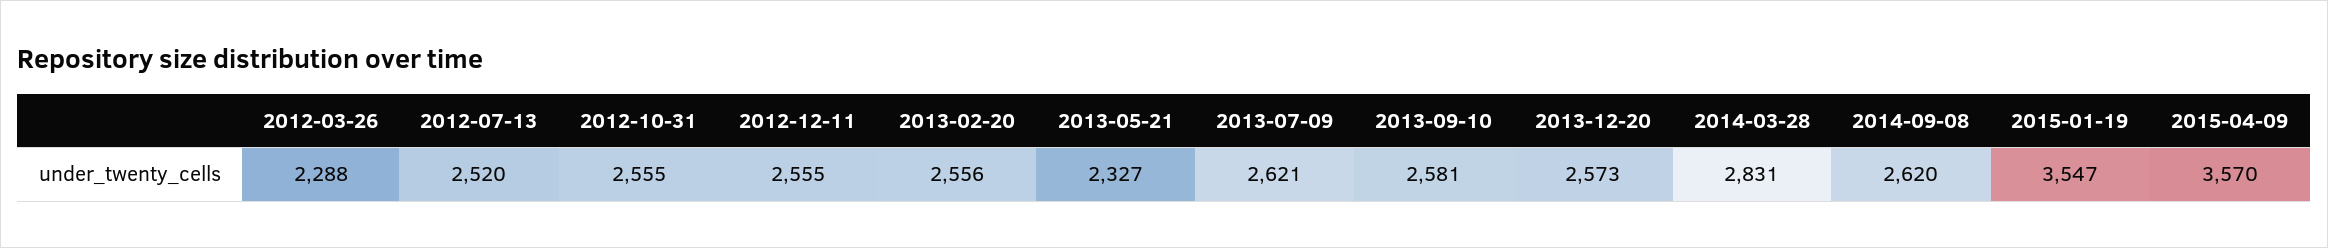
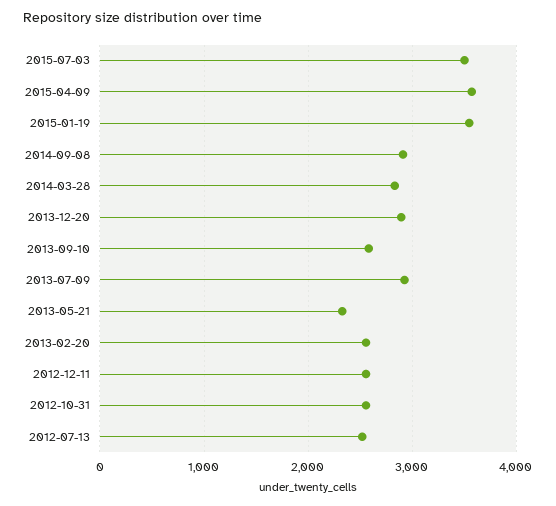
2012-03-26: 2288 -> none
2013-07-09: 2621 -> 2900
2013-12-20: 2573 -> 2900
2014-09-08: 2620 -> 2900
2015-07-03: none -> 3500

